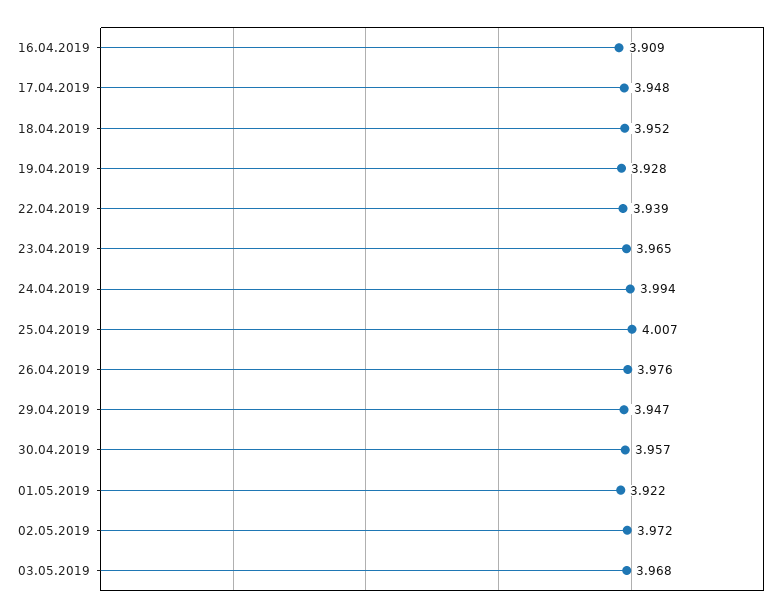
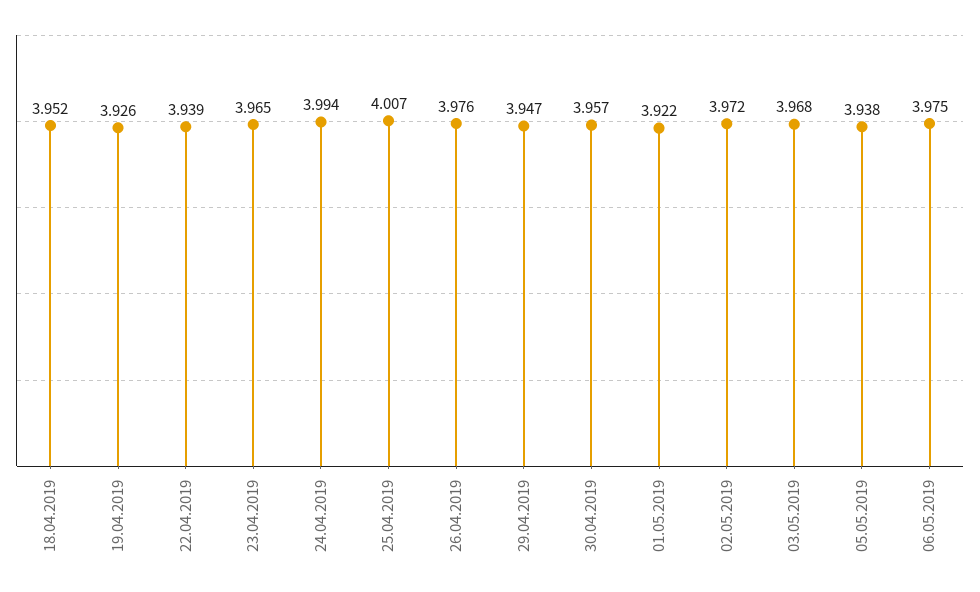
16.04.2019: 3.909 -> none
17.04.2019: 3.948 -> none
19.04.2019: 3.928 -> 3.926
05.05.2019: none -> 3.938
06.05.2019: none -> 3.975

